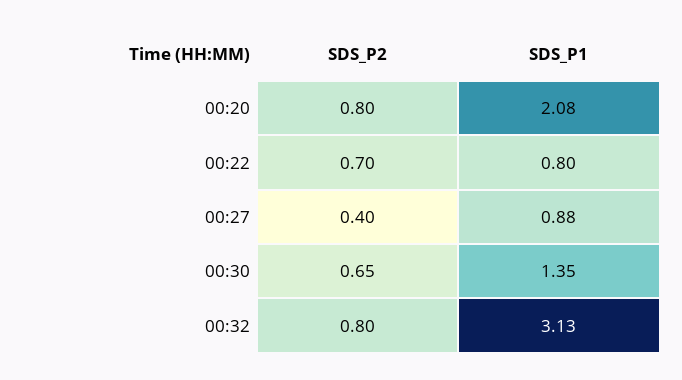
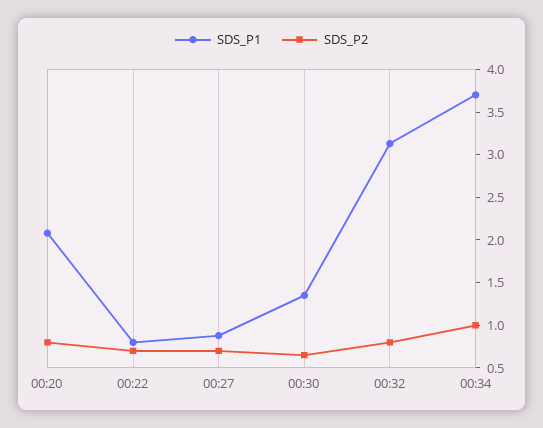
SDS_P2, 00:27: 0.4 -> 0.7
SDS_P1, 00:34: none -> 3.7
SDS_P2, 00:34: none -> 1

